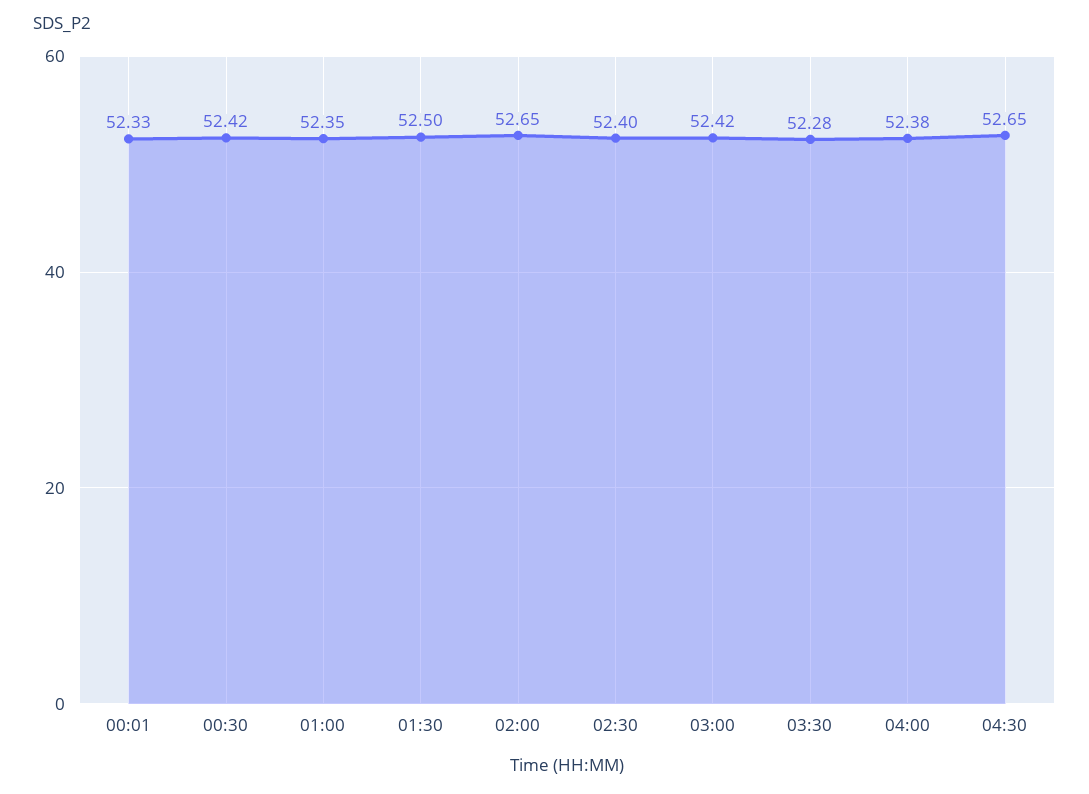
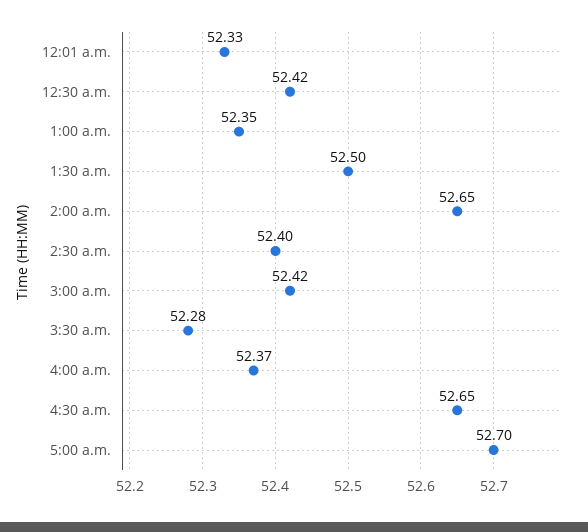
04:00: 52.38 -> 52.37
5:00 a.m.: none -> 52.7

